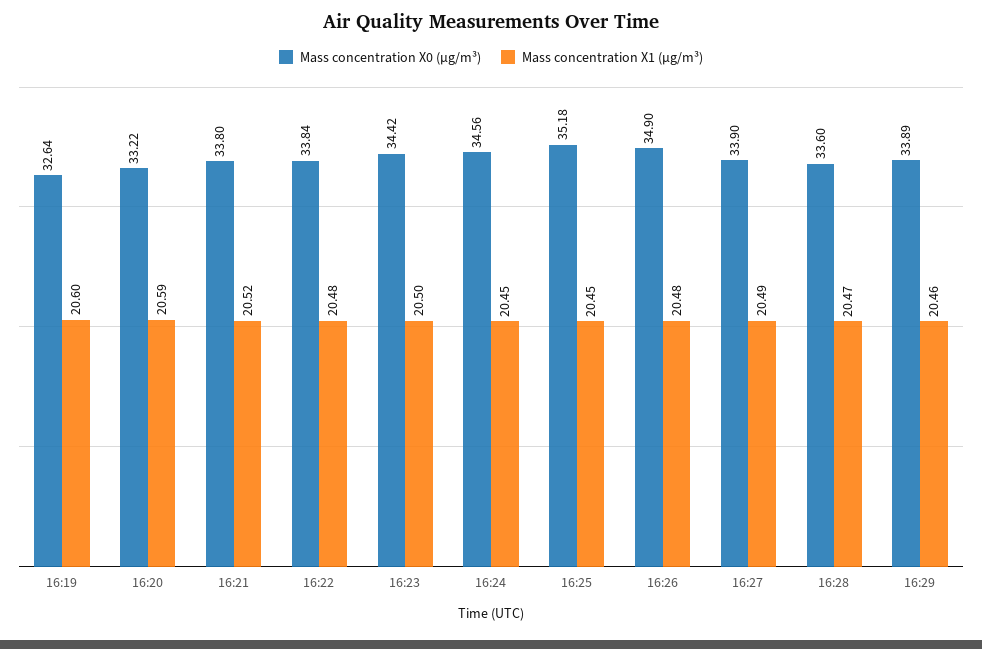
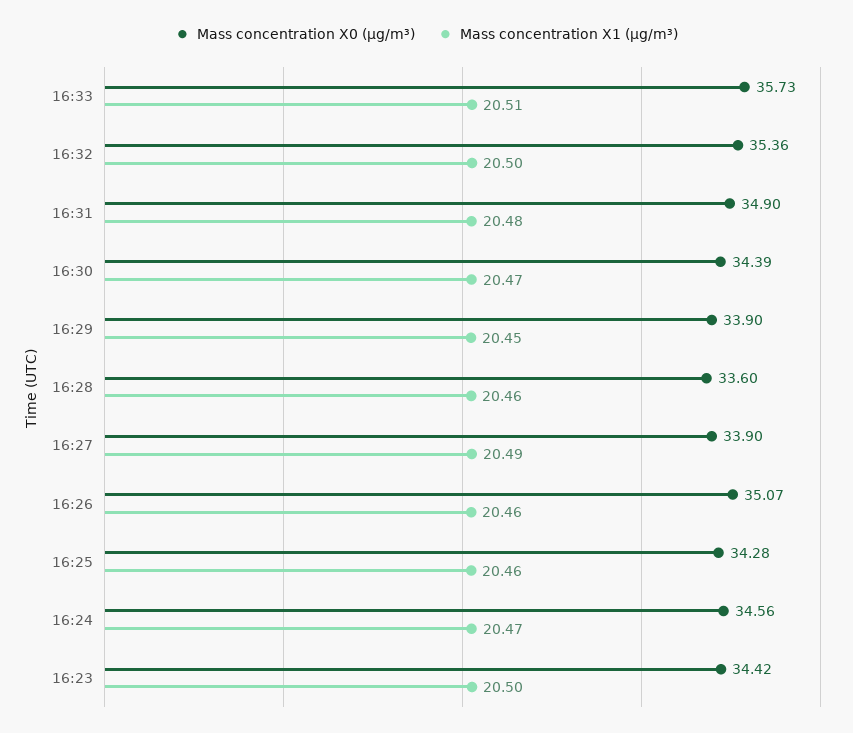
Mass concentration X0 (μg/m³), 16:19: 32.64 -> none
Mass concentration X1 (μg/m³), 16:19: 20.6 -> none
Mass concentration X0 (μg/m³), 16:20: 33.22 -> none
Mass concentration X1 (μg/m³), 16:20: 20.59 -> none
Mass concentration X0 (μg/m³), 16:21: 33.8 -> none
Mass concentration X1 (μg/m³), 16:21: 20.52 -> none
Mass concentration X0 (μg/m³), 16:22: 33.84 -> none
Mass concentration X1 (μg/m³), 16:22: 20.48 -> none
Mass concentration X1 (μg/m³), 16:24: 20.45 -> 20.47
Mass concentration X0 (μg/m³), 16:25: 35.18 -> 34.28
Mass concentration X1 (μg/m³), 16:25: 20.45 -> 20.46
Mass concentration X0 (μg/m³), 16:26: 34.9 -> 35.07
Mass concentration X1 (μg/m³), 16:26: 20.48 -> 20.46
Mass concentration X1 (μg/m³), 16:28: 20.47 -> 20.46
Mass concentration X0 (μg/m³), 16:29: 33.89 -> 33.9
Mass concentration X1 (μg/m³), 16:29: 20.46 -> 20.45
Mass concentration X0 (μg/m³), 16:33: none -> 35.73
Mass concentration X1 (μg/m³), 16:33: none -> 20.51
Mass concentration X0 (μg/m³), 16:32: none -> 35.36
Mass concentration X1 (μg/m³), 16:32: none -> 20.5
Mass concentration X0 (μg/m³), 16:31: none -> 34.9
Mass concentration X1 (μg/m³), 16:31: none -> 20.48
Mass concentration X0 (μg/m³), 16:30: none -> 34.39
Mass concentration X1 (μg/m³), 16:30: none -> 20.47

